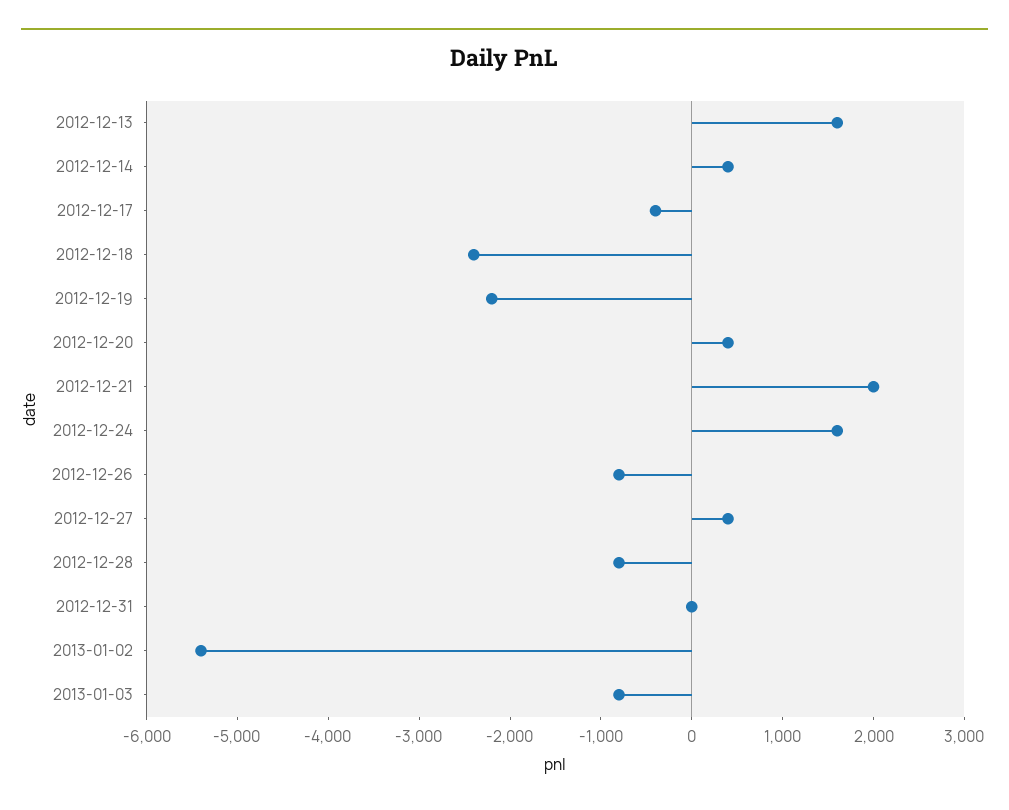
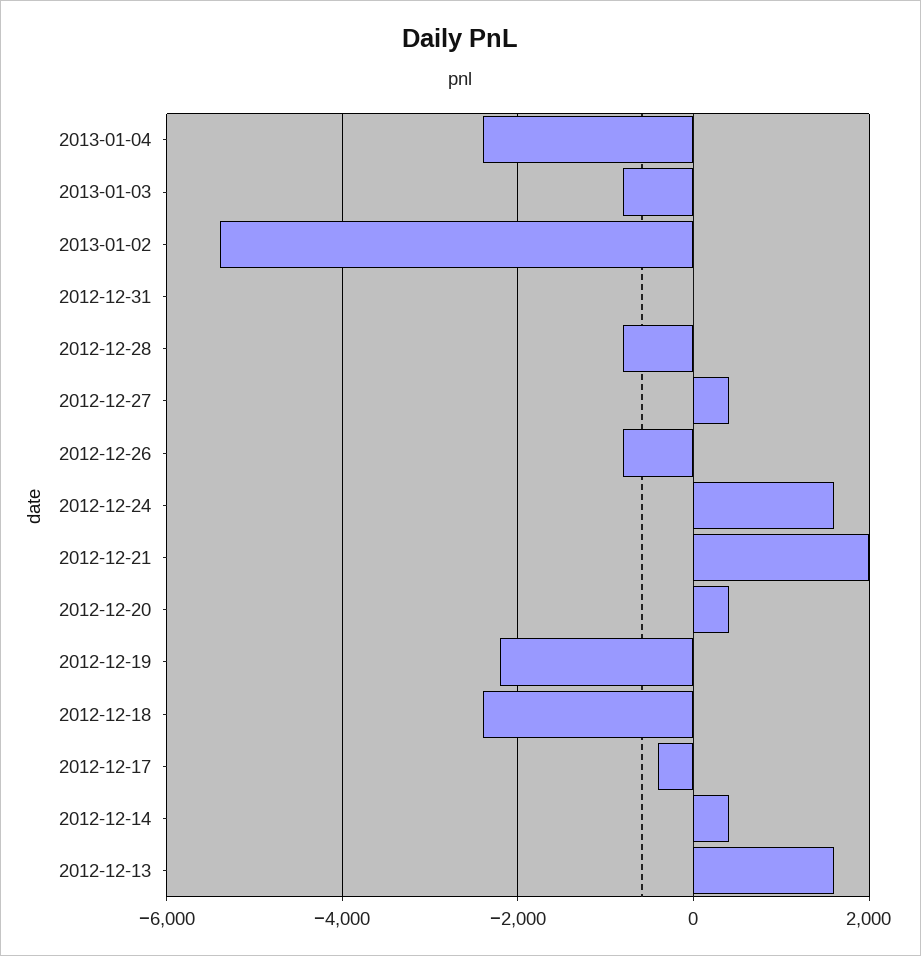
2013-01-04: none -> -2400

